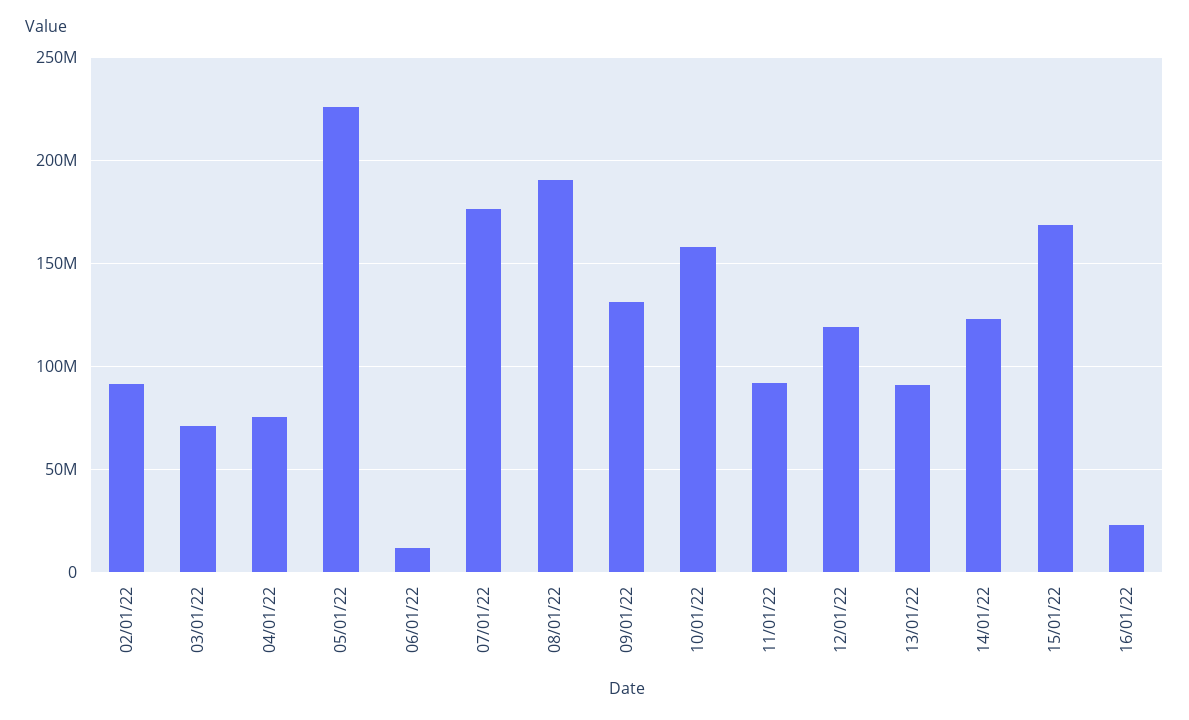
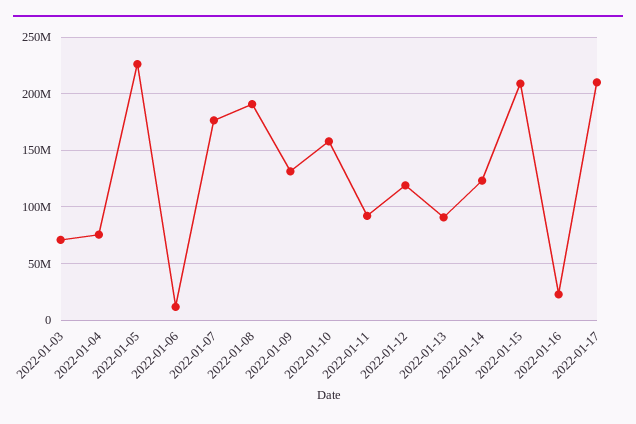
02/01/22: 90000000 -> none
15/01/22: 170000000 -> 210000000
2022-01-17: none -> 210000000

